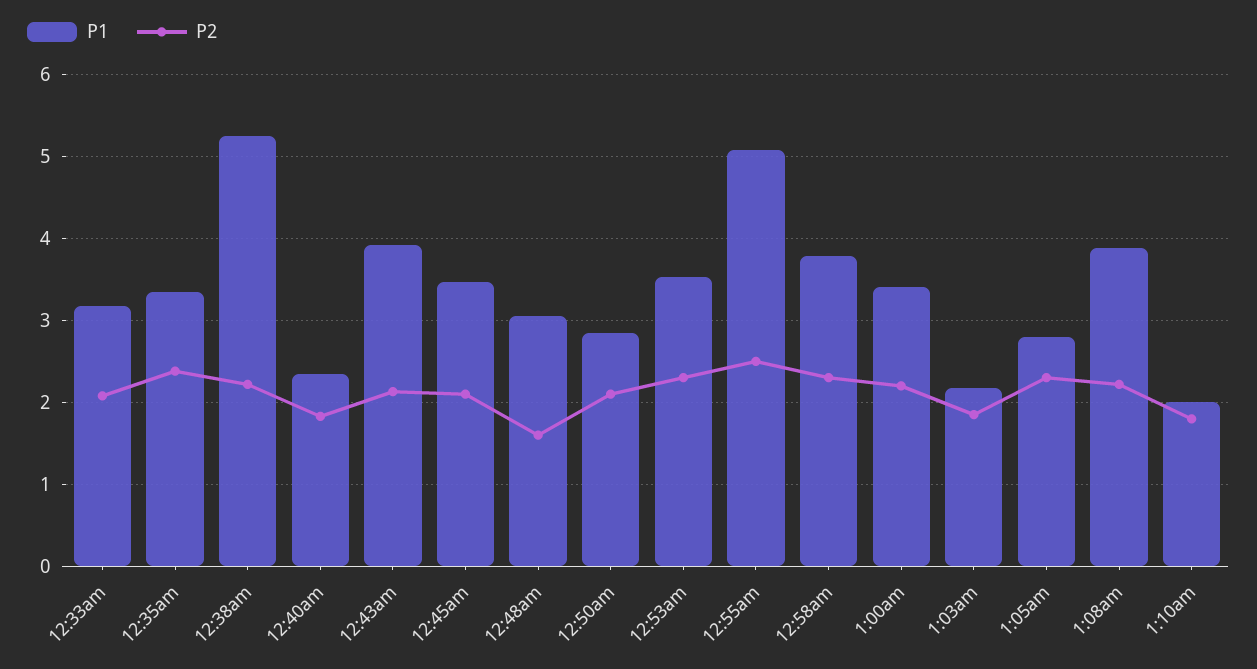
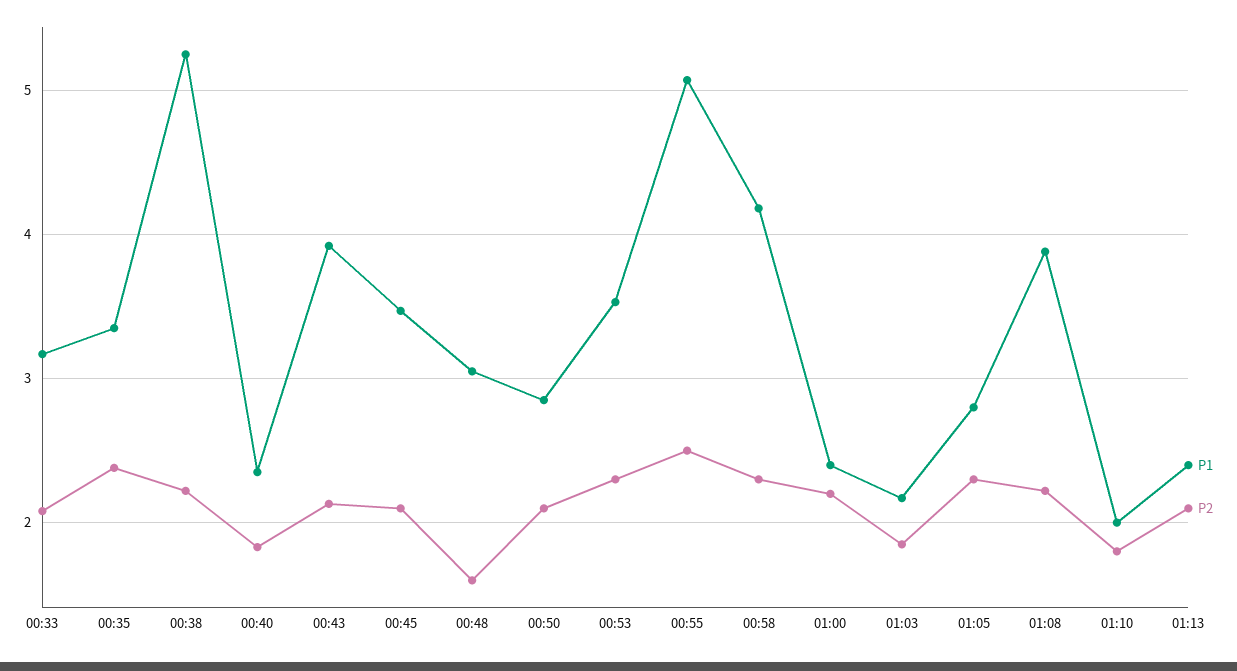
P1, 12:58am: 3.8 -> 4.2
P1, 1:00am: 3.4 -> 2.4
P1, 01:13: none -> 2.4
P2, 01:13: none -> 2.1

